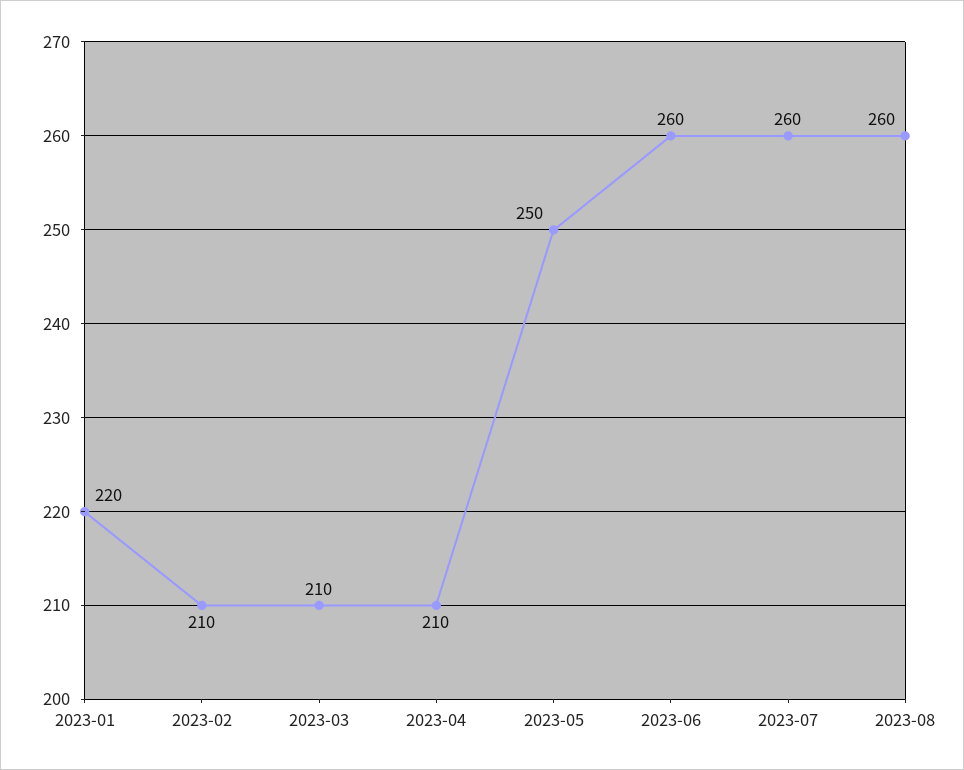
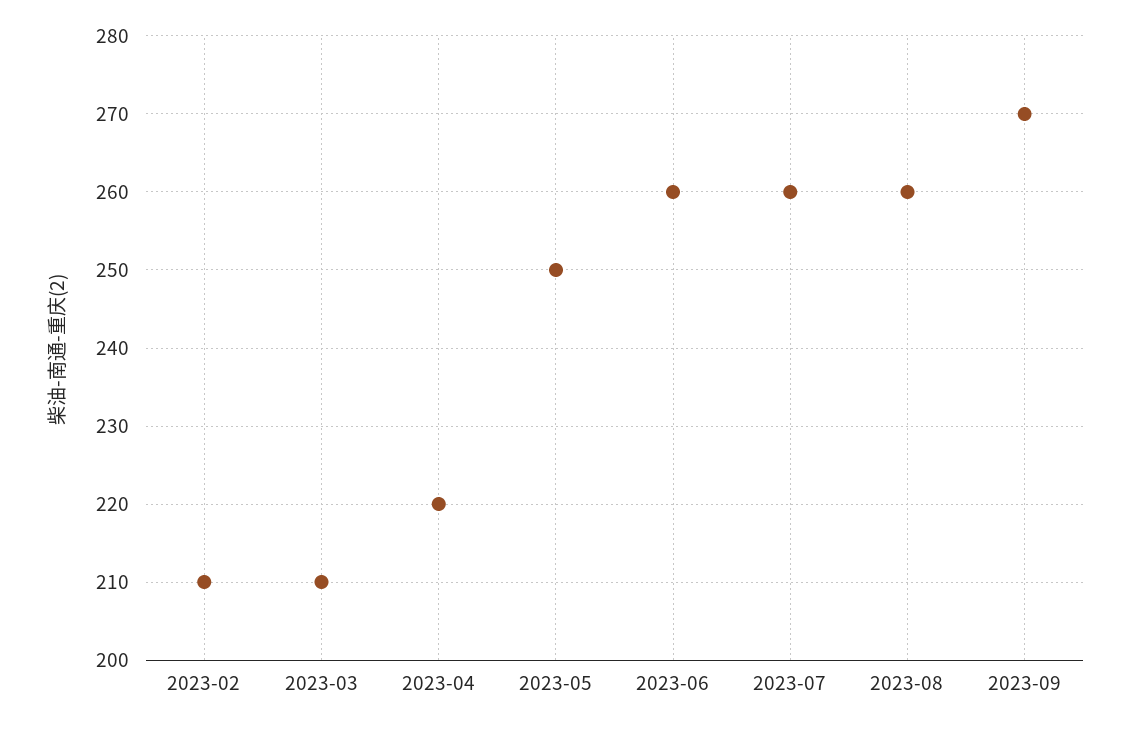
2023-01: 220 -> none
2023-04: 210 -> 220
2023-09: none -> 270

